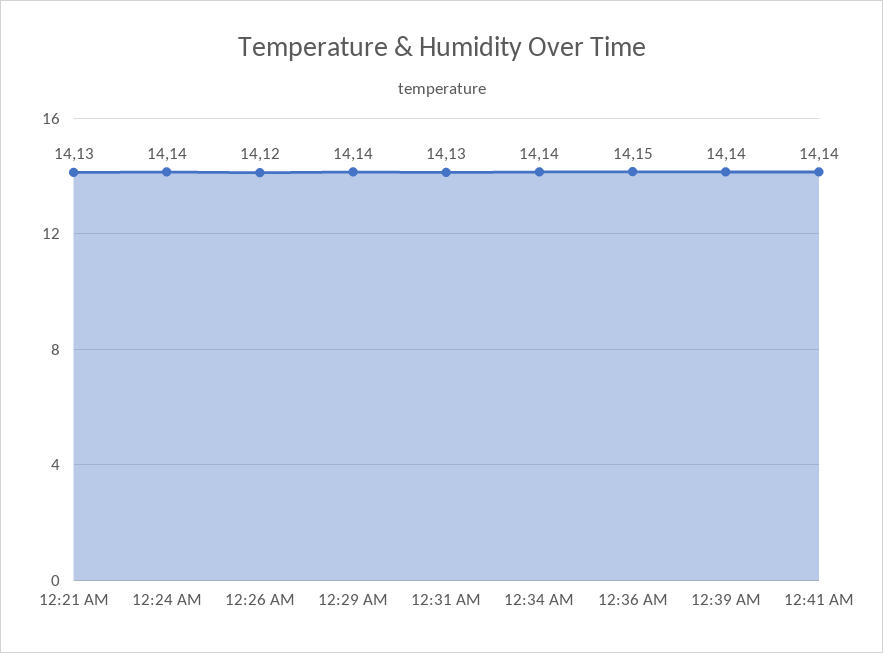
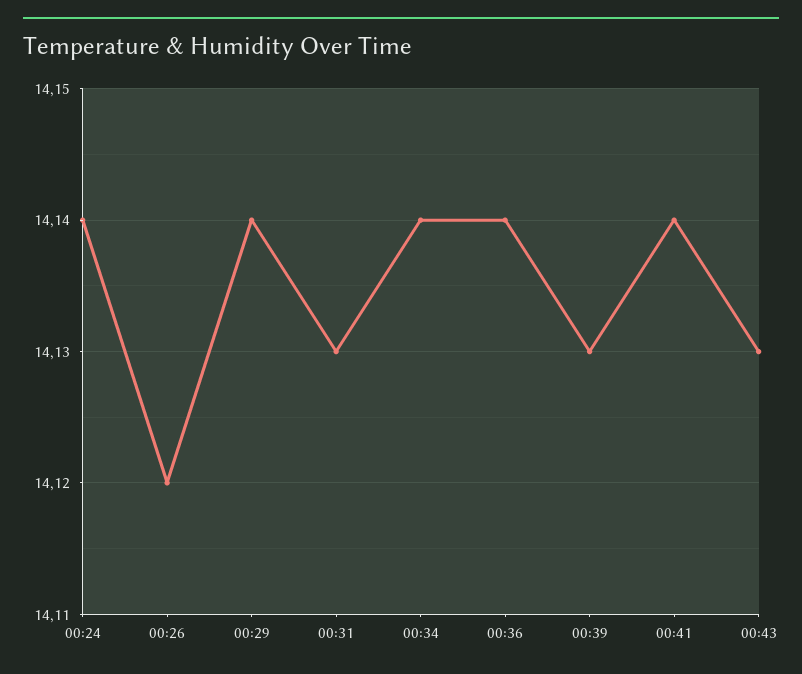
12:21 AM: 14.13 -> none
12:36 AM: 14.15 -> 14.14
12:39 AM: 14.14 -> 14.13
00:43: none -> 14.13

